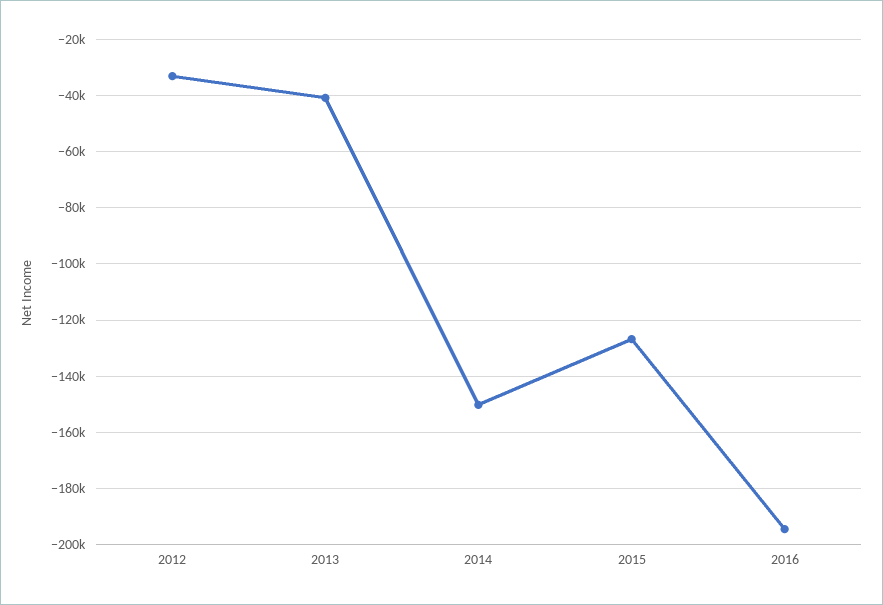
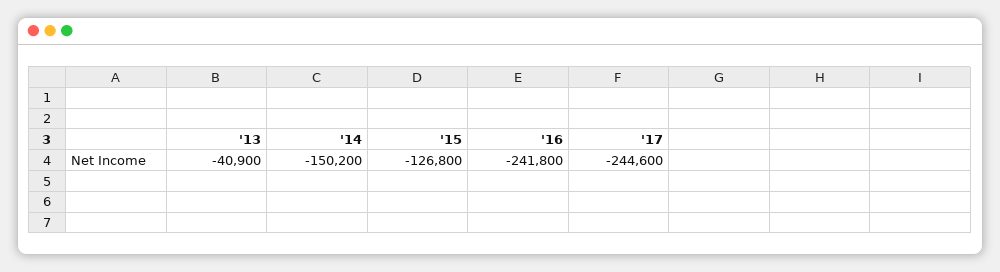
2012: -32500 -> none
2016: -195000 -> -241800
'17: none -> -244600

